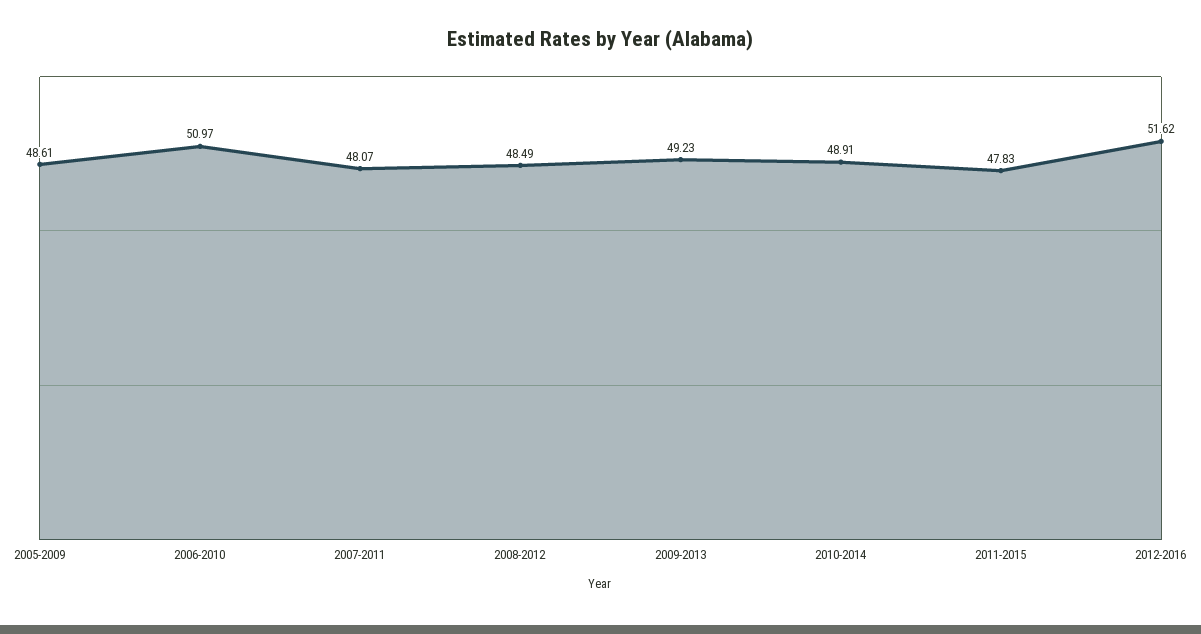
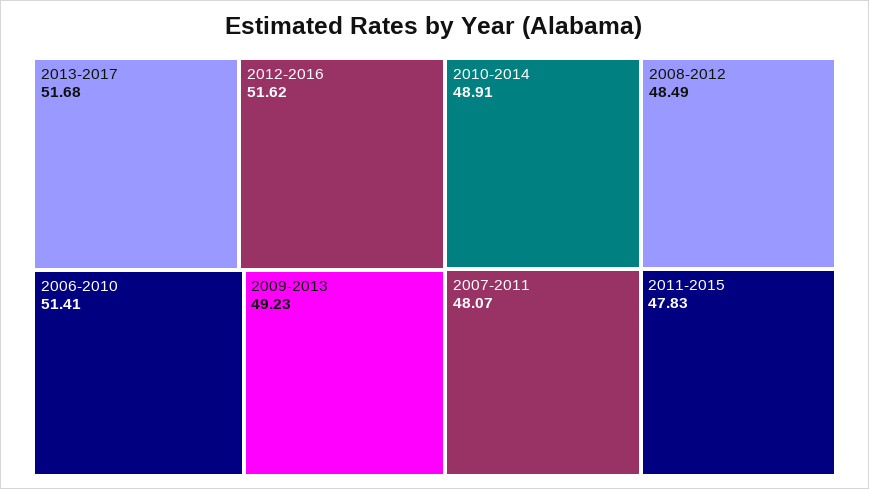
2005-2009: 48.61 -> none
2006-2010: 50.97 -> 51.41
2013-2017: none -> 51.68

